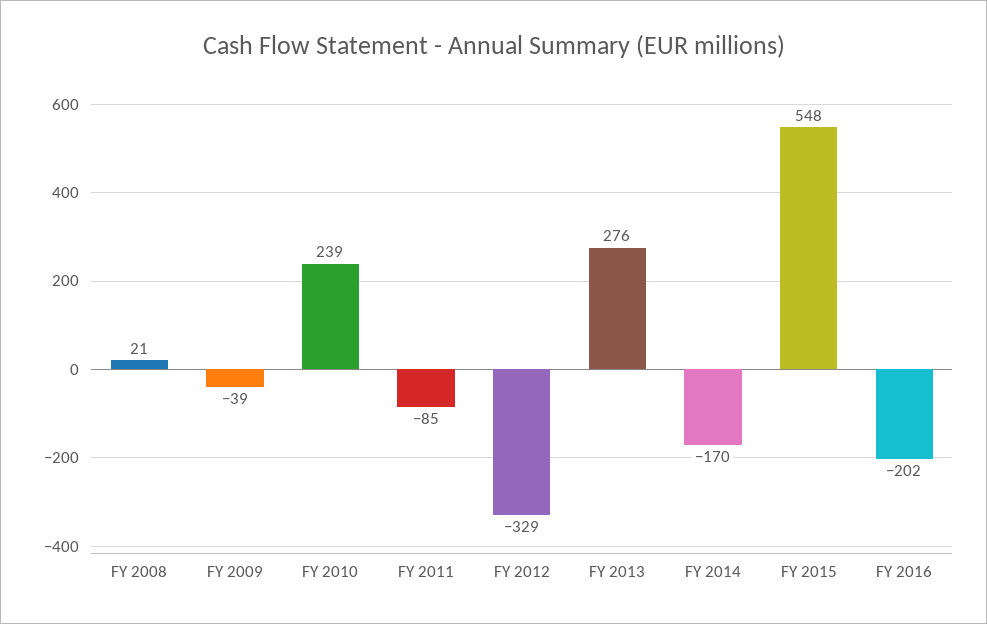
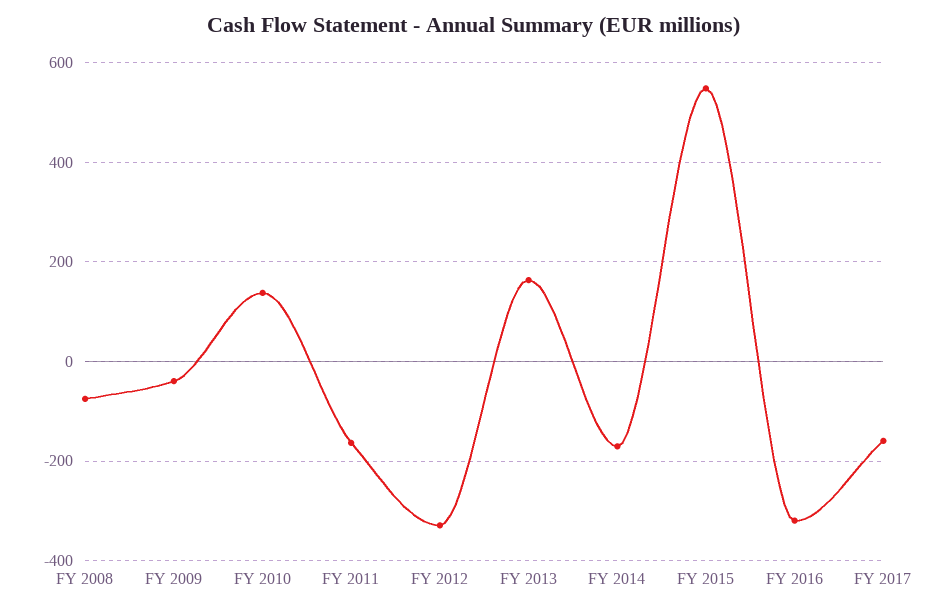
FY 2008: 21 -> -80
FY 2010: 239 -> 140
FY 2011: -85 -> -160
FY 2013: 276 -> 160
FY 2016: -202 -> -320
FY 2017: none -> -160

